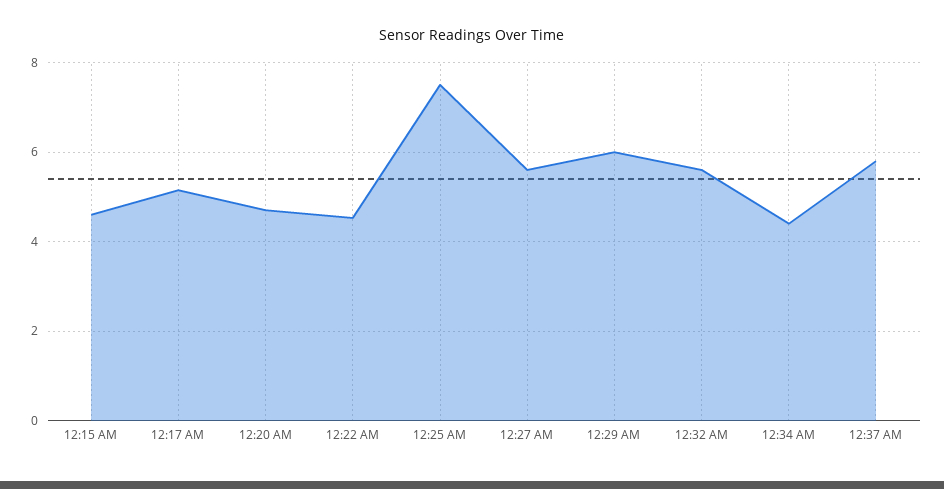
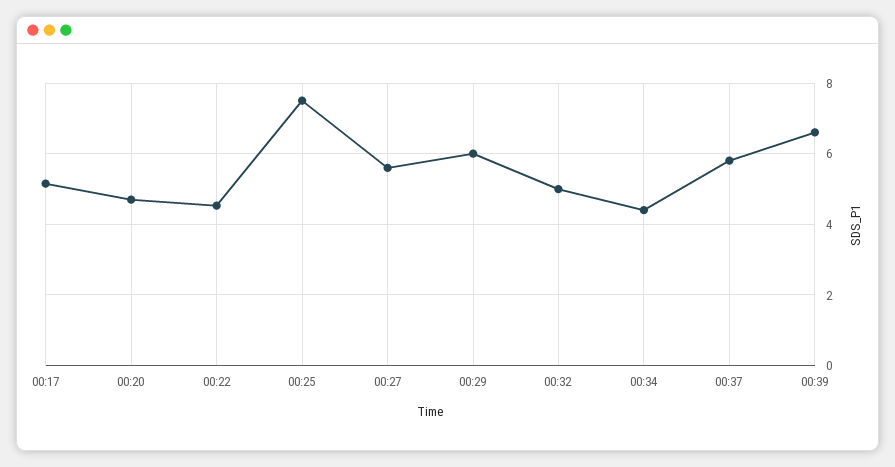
12:15 AM: 4.6 -> none
12:32 AM: 5.6 -> 5
00:39: none -> 6.6

